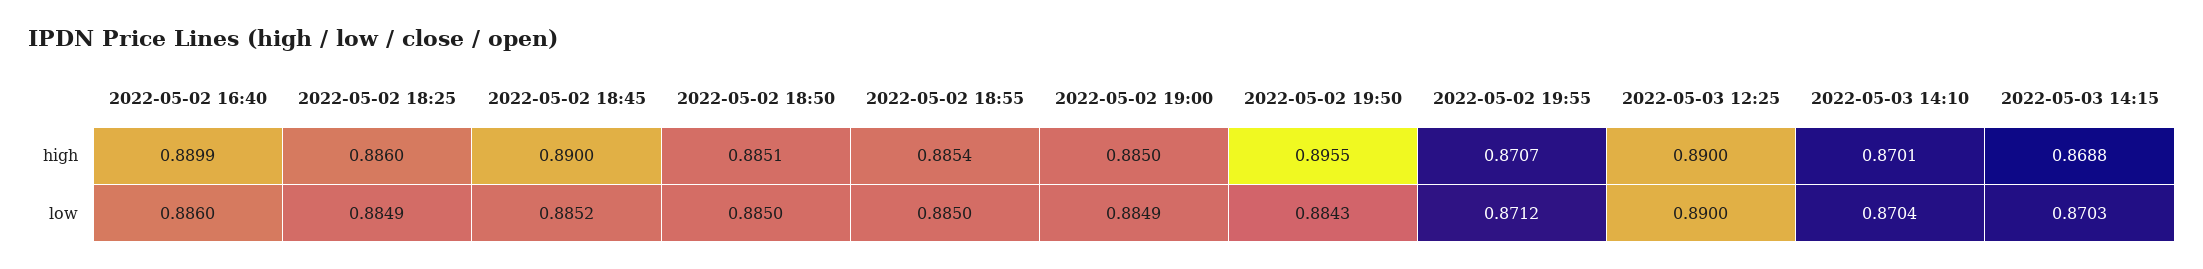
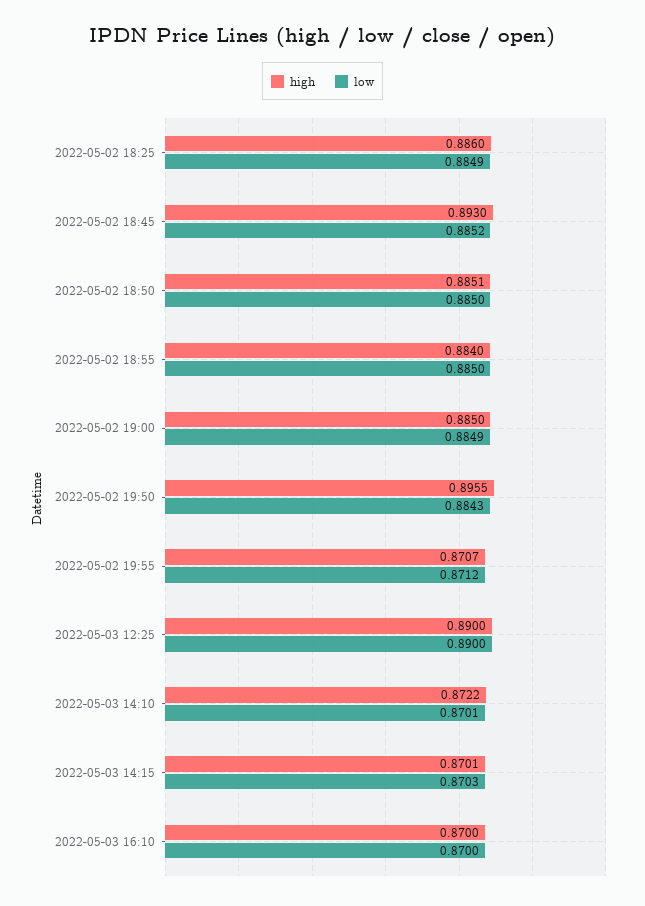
high, 2022-05-02 16:40: 0.8899 -> none
high, 2022-05-02 18:45: 0.89 -> 0.893
high, 2022-05-02 18:55: 0.8854 -> 0.884
high, 2022-05-03 14:10: 0.8701 -> 0.8722
high, 2022-05-03 14:15: 0.8688 -> 0.8701
low, 2022-05-02 16:40: 0.886 -> none
low, 2022-05-03 14:10: 0.8704 -> 0.8701
high, 2022-05-03 16:10: none -> 0.87
low, 2022-05-03 16:10: none -> 0.87

